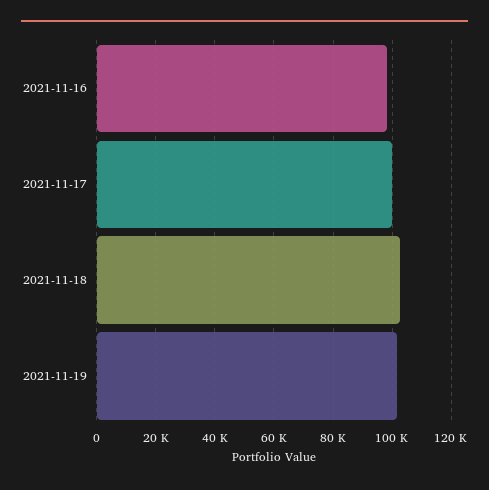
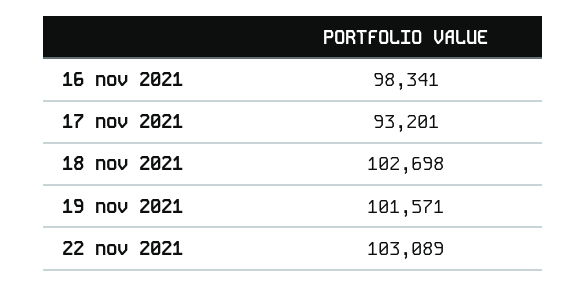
2021-11-17: 100000 -> 93201
22 nov 2021: none -> 103089

